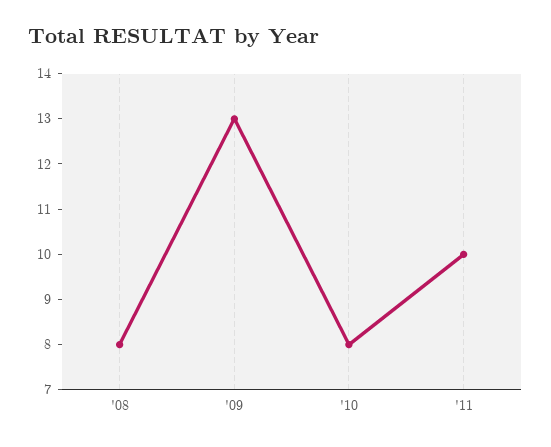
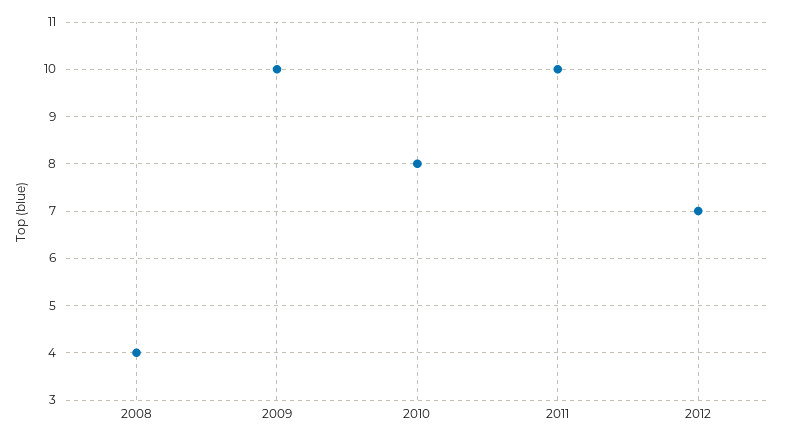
'08: 8 -> 4
'09: 13 -> 10
2012: none -> 7

